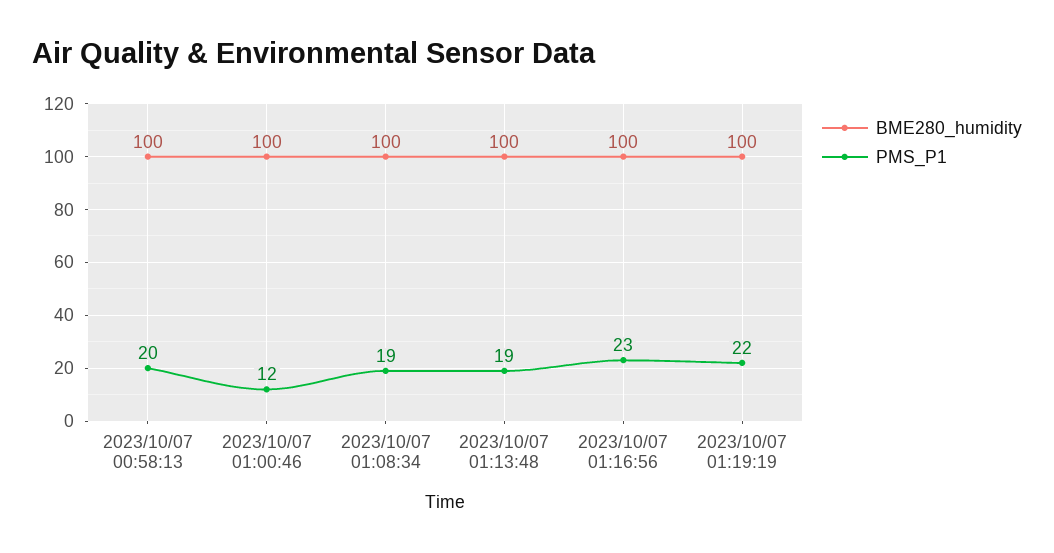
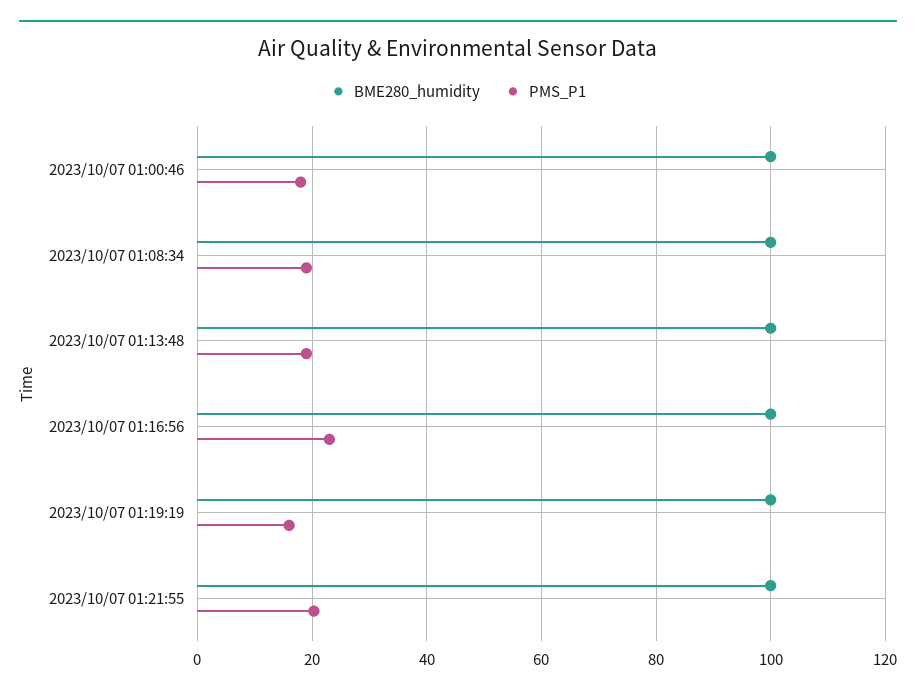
BME280_humidity, 2023/10/07 00:58:13: 100 -> none
PMS_P1, 2023/10/07 00:58:13: 20 -> none
PMS_P1, 2023/10/07 01:00:46: 12 -> 18
PMS_P1, 2023/10/07 01:19:19: 22 -> 16
BME280_humidity, 2023/10/07 01:21:55: none -> 100
PMS_P1, 2023/10/07 01:21:55: none -> 20

